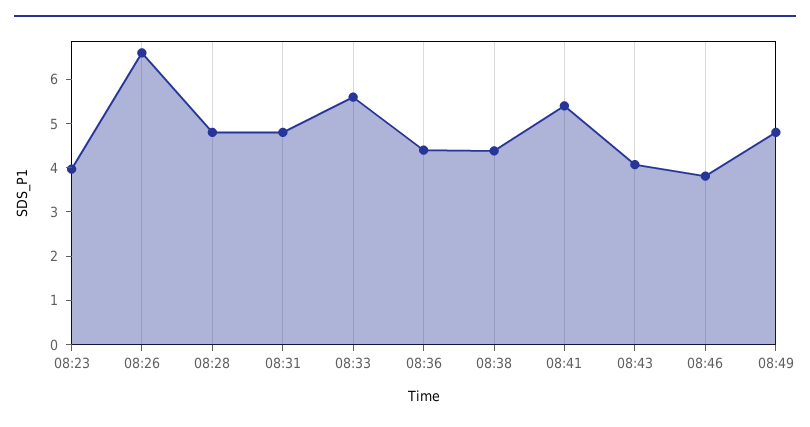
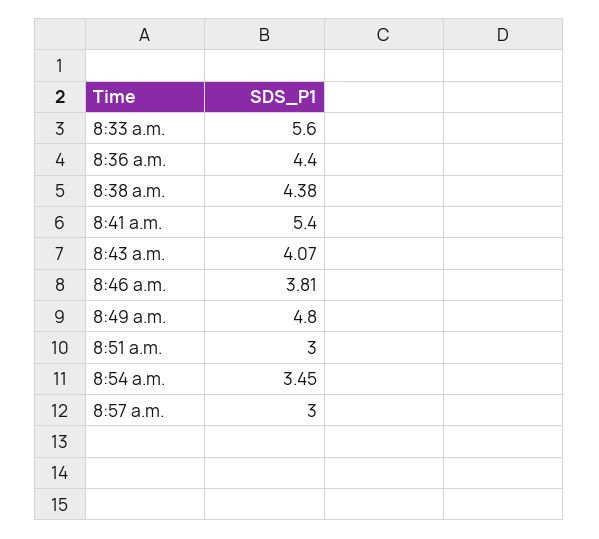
08:23: 4 -> none
08:26: 6.6 -> none
08:28: 4.8 -> none
08:31: 4.8 -> none
8:51 a.m.: none -> 3
8:54 a.m.: none -> 3.45
8:57 a.m.: none -> 3

